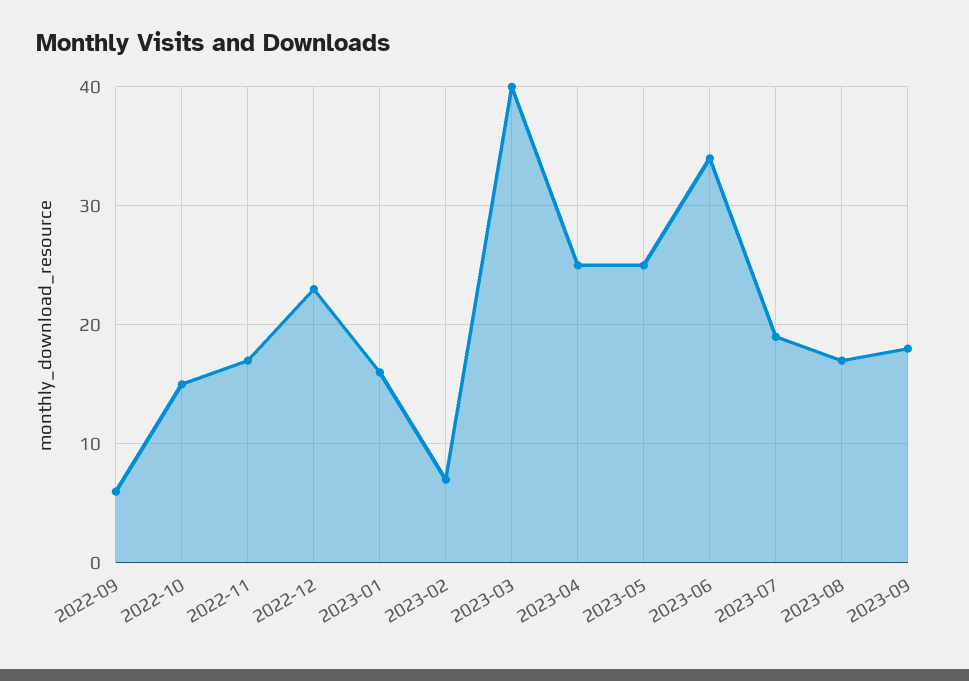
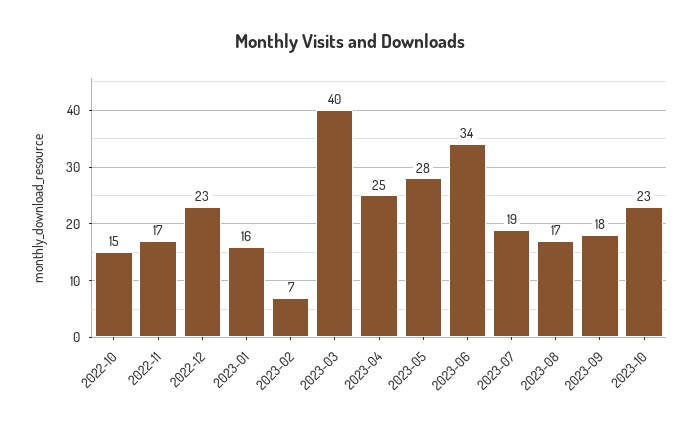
2022-09: 6 -> none
2023-05: 25 -> 28
2023-10: none -> 23

